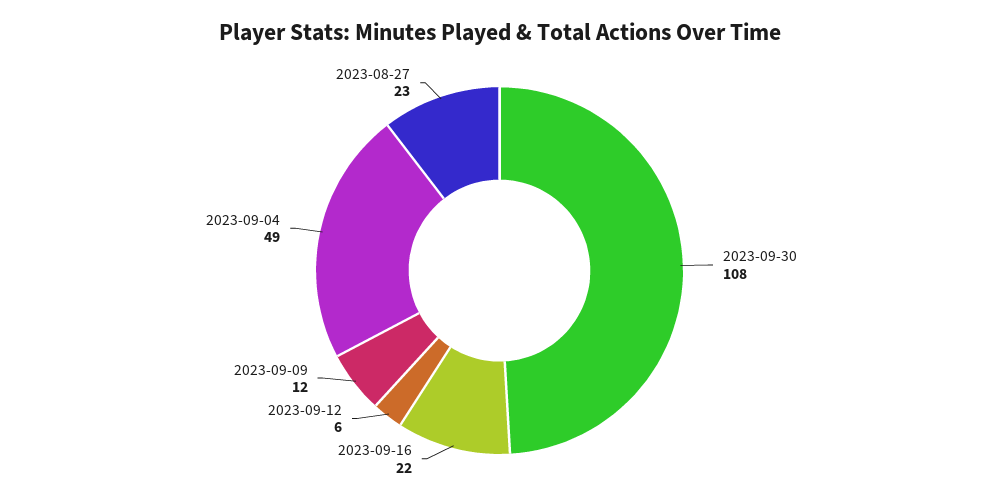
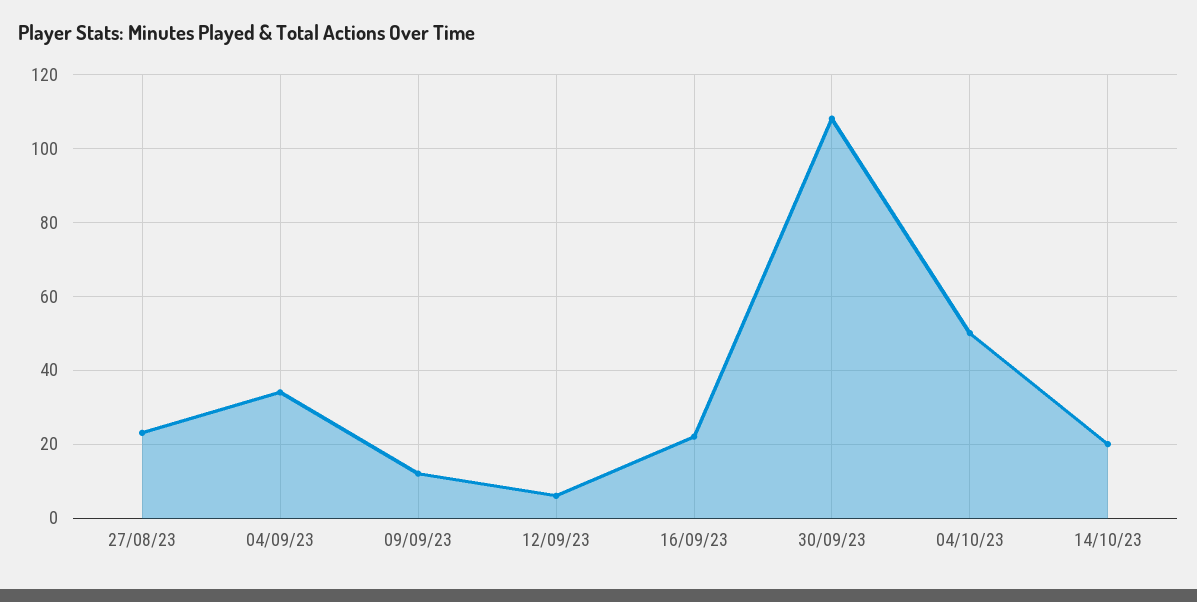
2023-09-04: 49 -> 35
04/10/23: none -> 50
14/10/23: none -> 20

